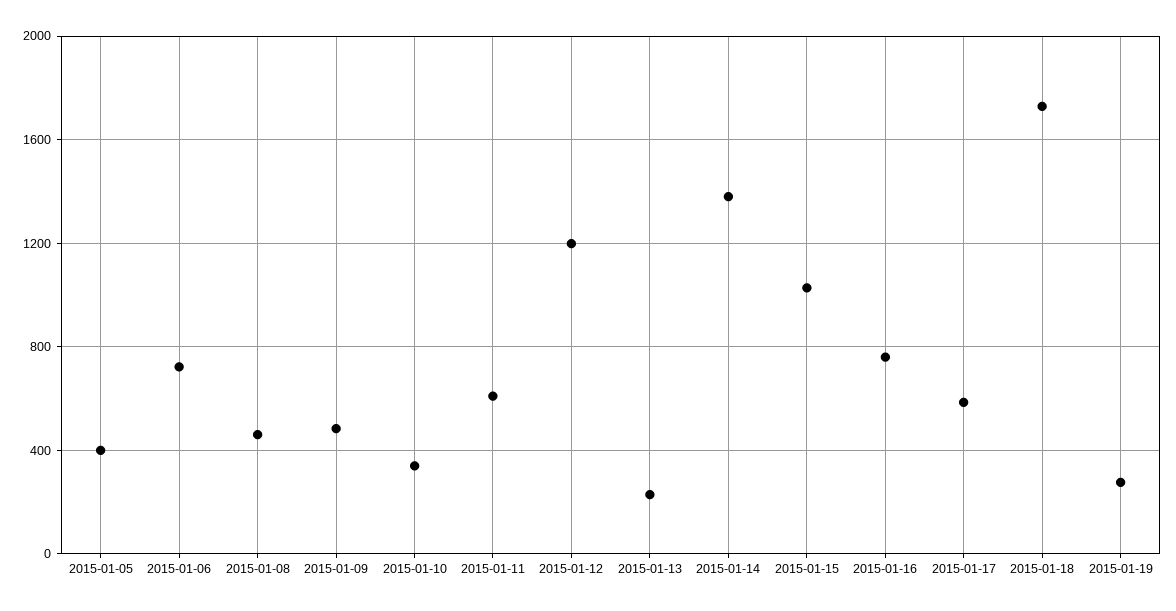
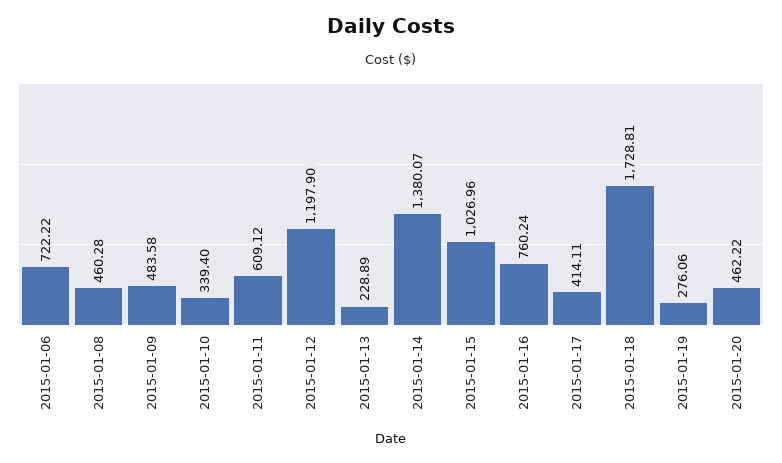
2015-01-05: 400 -> none
2015-01-17: 600 -> 414.11
2015-01-20: none -> 462.22

